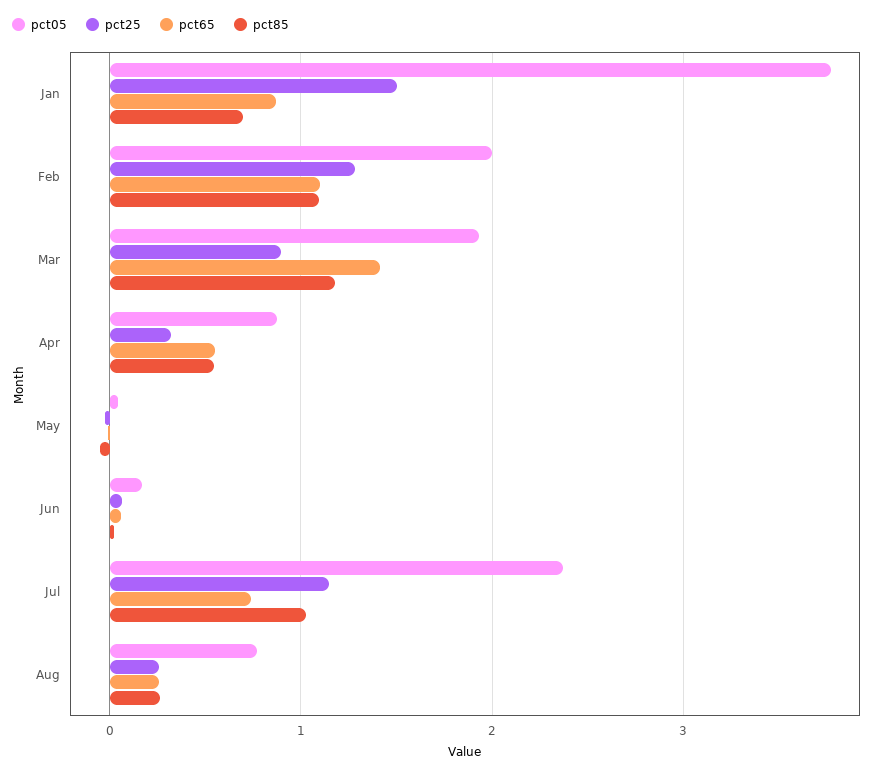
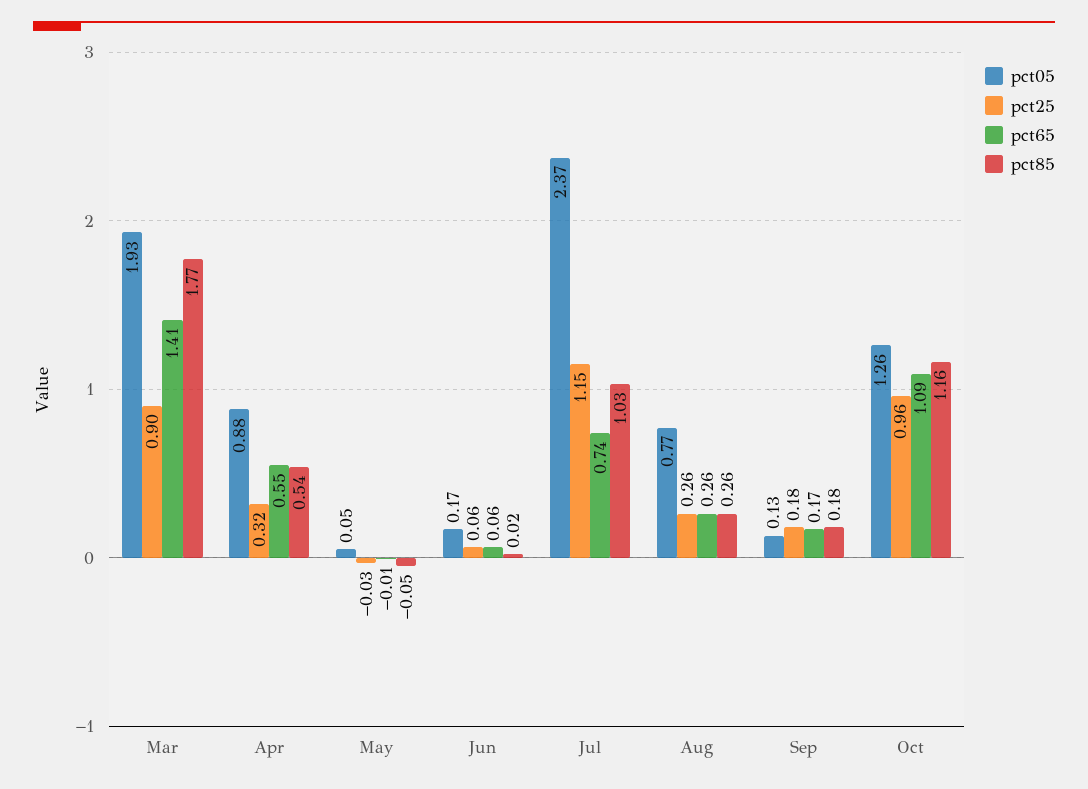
pct05, Jan: 3.8 -> none
pct25, Jan: 1.5 -> none
pct65, Jan: 0.9 -> none
pct85, Jan: 0.7 -> none
pct05, Feb: 2 -> none
pct25, Feb: 1.3 -> none
pct65, Feb: 1.1 -> none
pct85, Feb: 1.1 -> none
pct85, Mar: 1.2 -> 1.77
pct05, Sep: none -> 0.13
pct25, Sep: none -> 0.18
pct65, Sep: none -> 0.17
pct85, Sep: none -> 0.18
pct05, Oct: none -> 1.26
pct25, Oct: none -> 0.96
pct65, Oct: none -> 1.09
pct85, Oct: none -> 1.16

